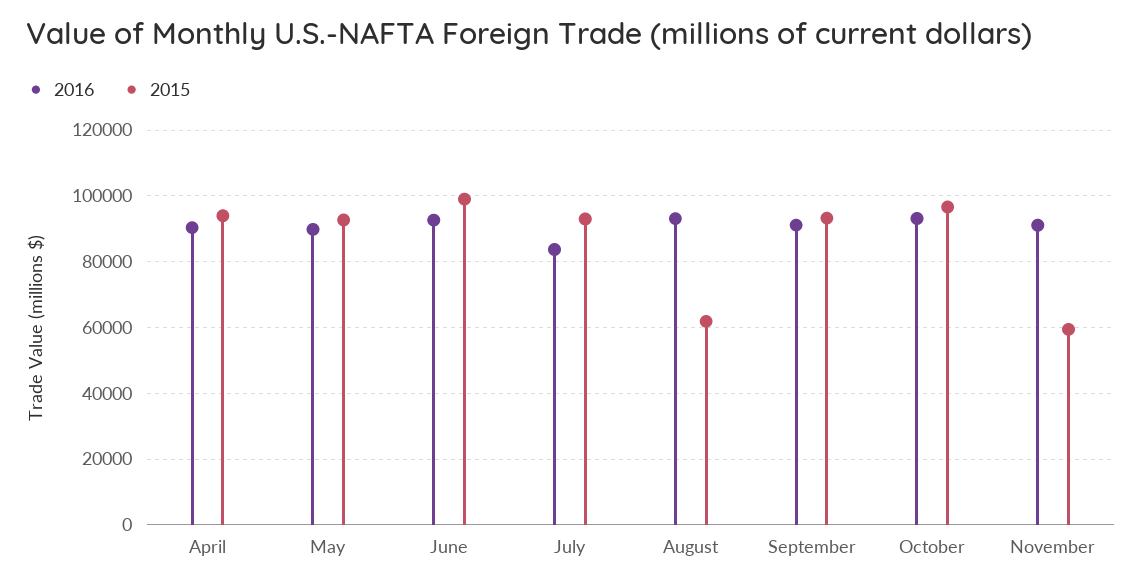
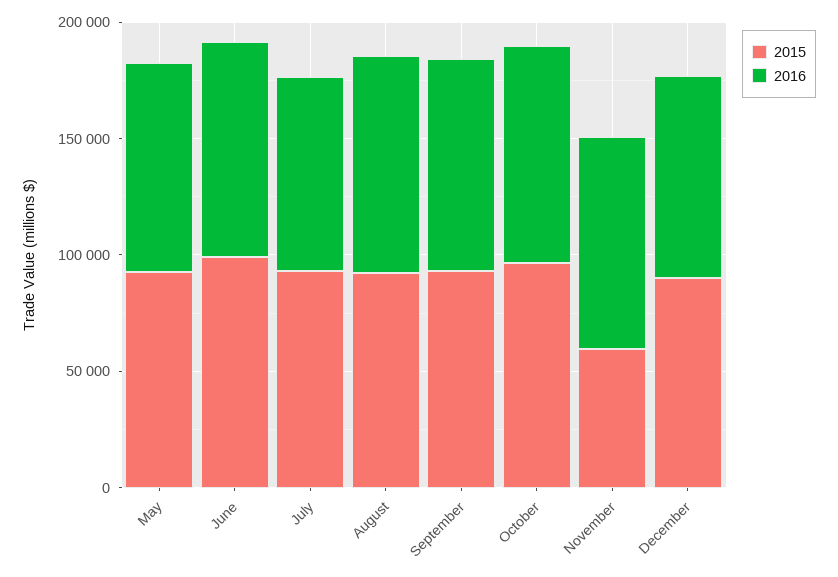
2016, April: 90000 -> none
2015, April: 94000 -> none
2015, August: 62000 -> 90000
2015, December: none -> 90000
2016, December: none -> 90000

